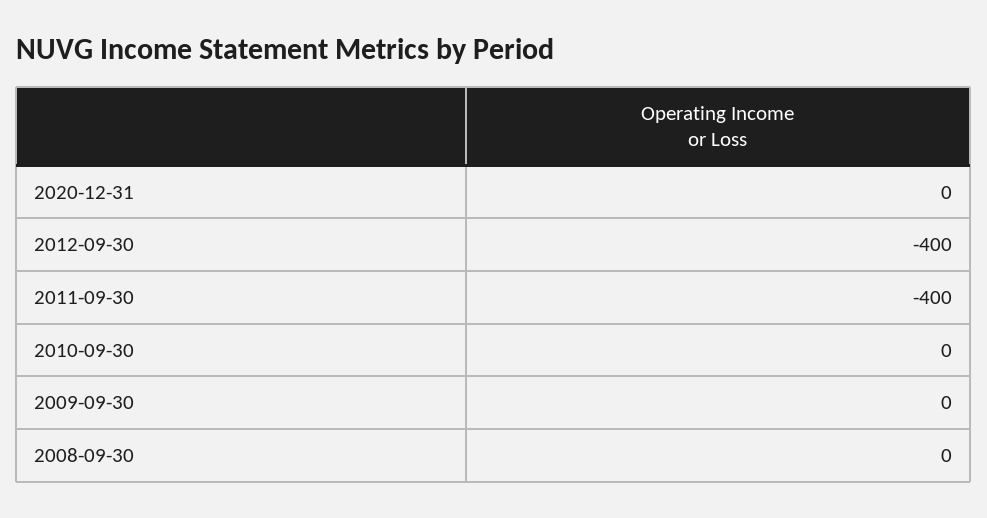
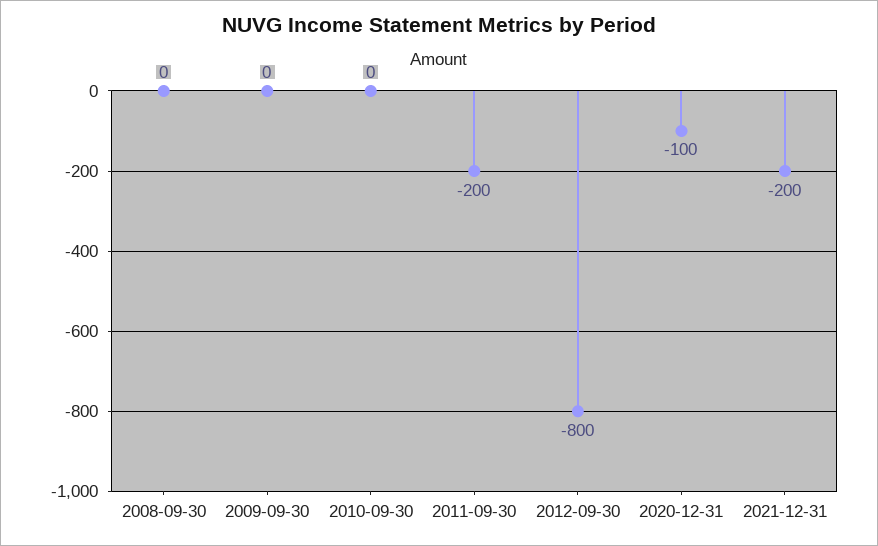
2020-12-31: 0 -> -100
2012-09-30: -400 -> -800
2011-09-30: -400 -> -200
2021-12-31: none -> -200

